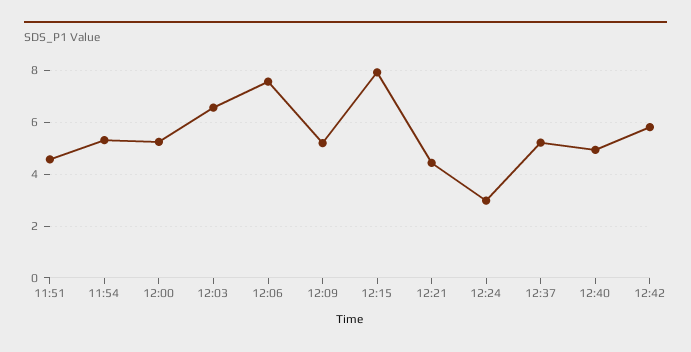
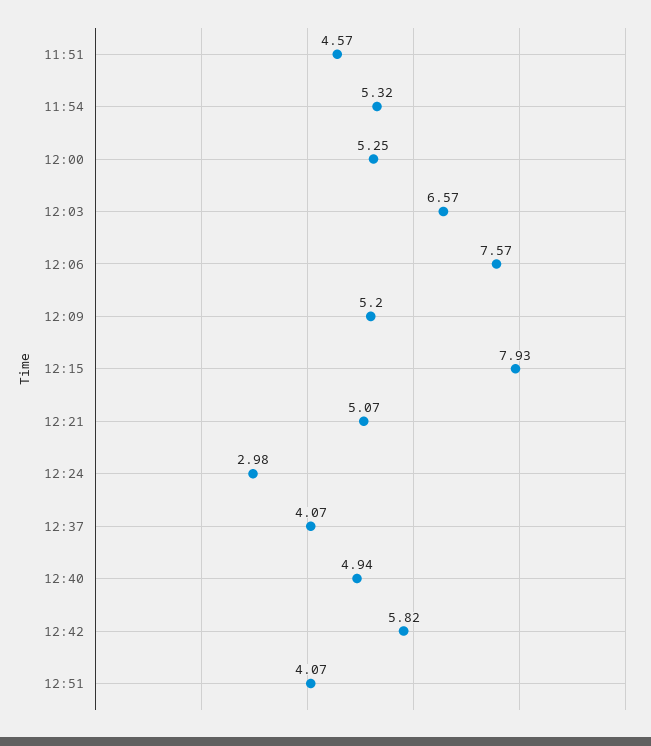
12:21: 4.5 -> 5.07
12:37: 5.25 -> 4.07
12:51: none -> 4.07

